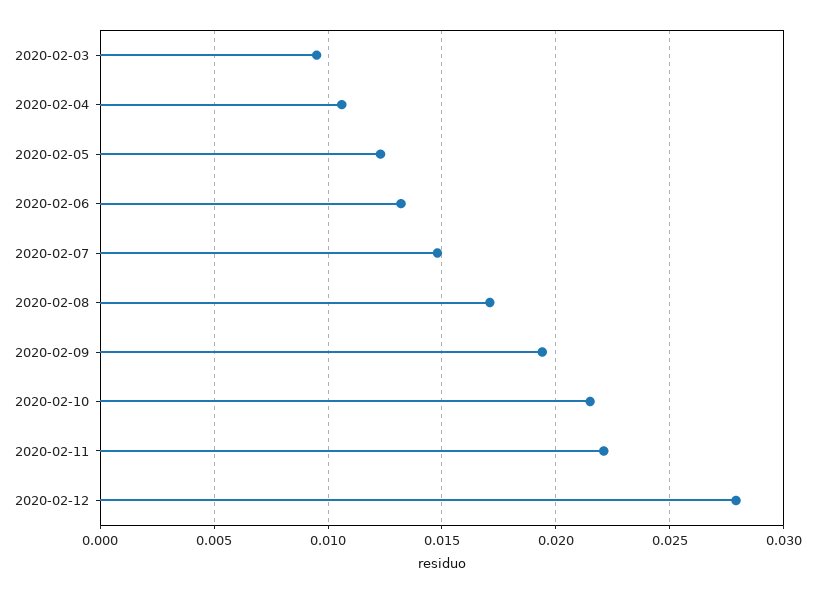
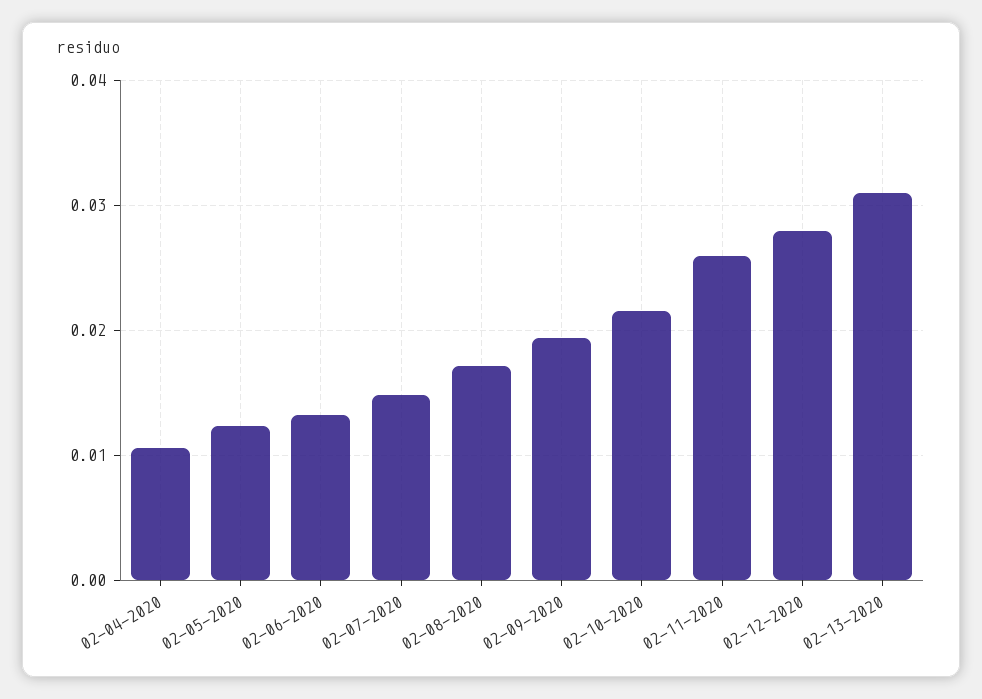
2020-02-03: 0.0095 -> none
2020-02-11: 0.022 -> 0.026
02-13-2020: none -> 0.031

